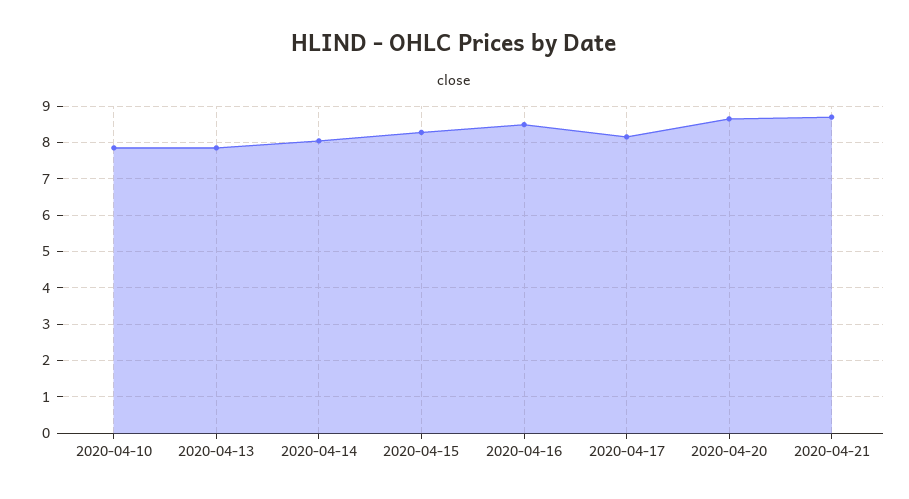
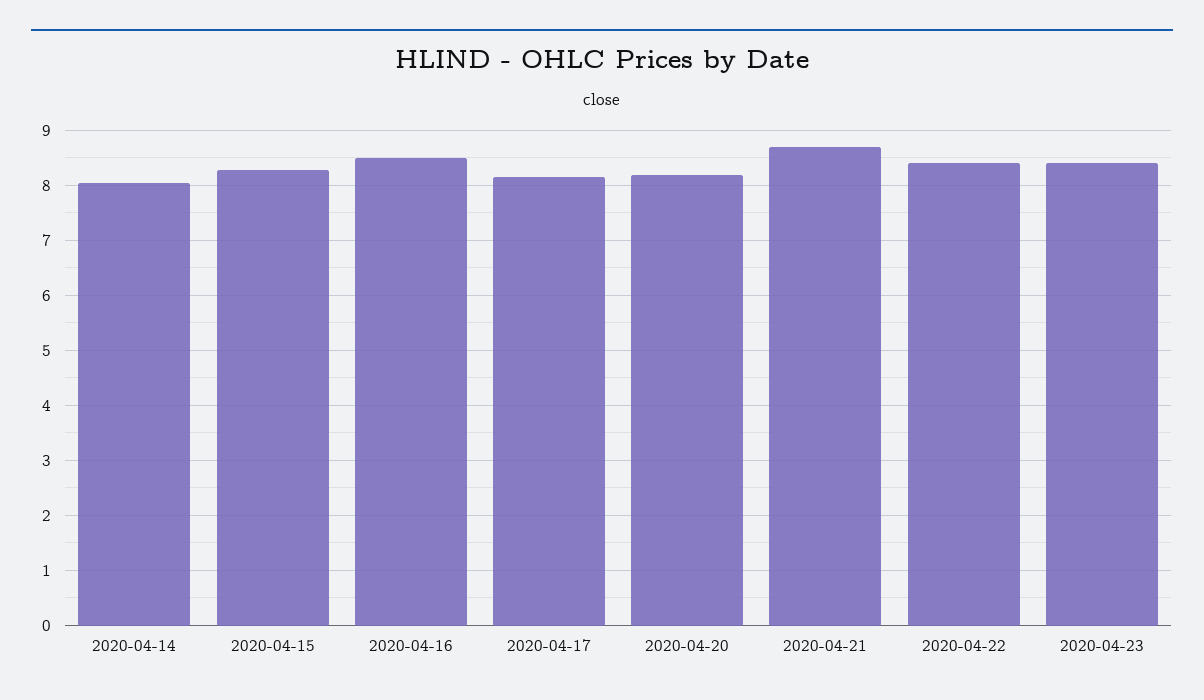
2020-04-10: 7.8 -> none
2020-04-13: 7.8 -> none
2020-04-20: 8.6 -> 8.2
2020-04-22: none -> 8.4
2020-04-23: none -> 8.4

